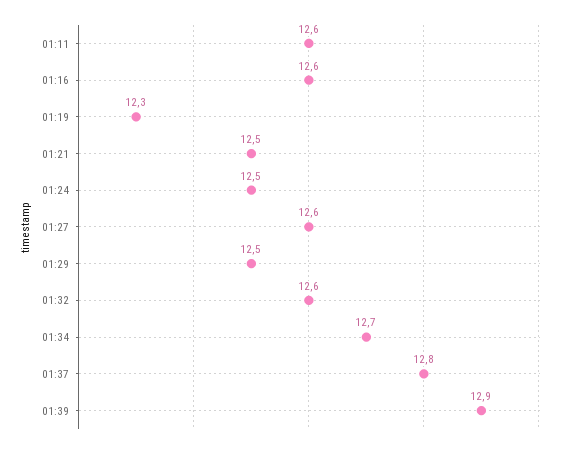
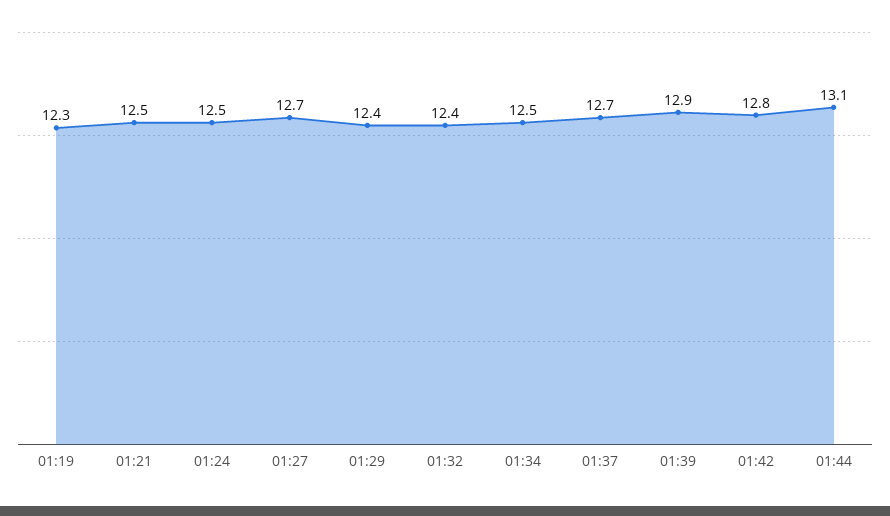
01:11: 12.6 -> none
01:16: 12.6 -> none
01:27: 12.6 -> 12.7
01:29: 12.5 -> 12.4
01:32: 12.6 -> 12.4
01:34: 12.7 -> 12.5
01:37: 12.8 -> 12.7
01:42: none -> 12.8
01:44: none -> 13.1

